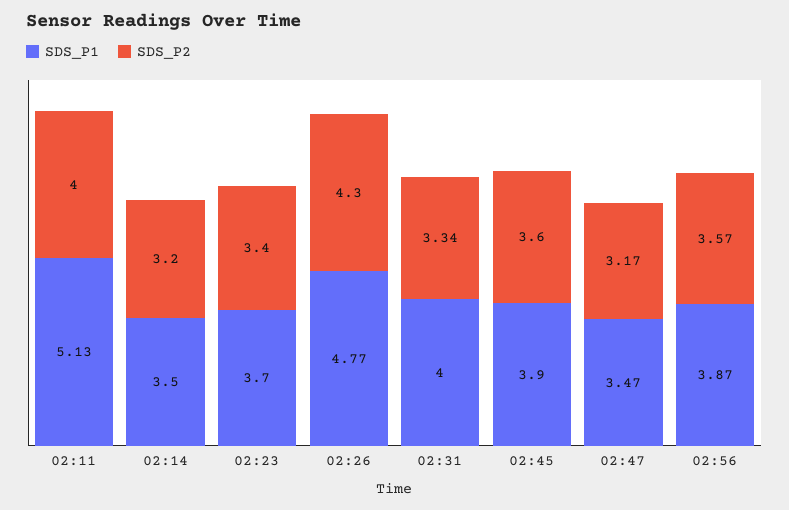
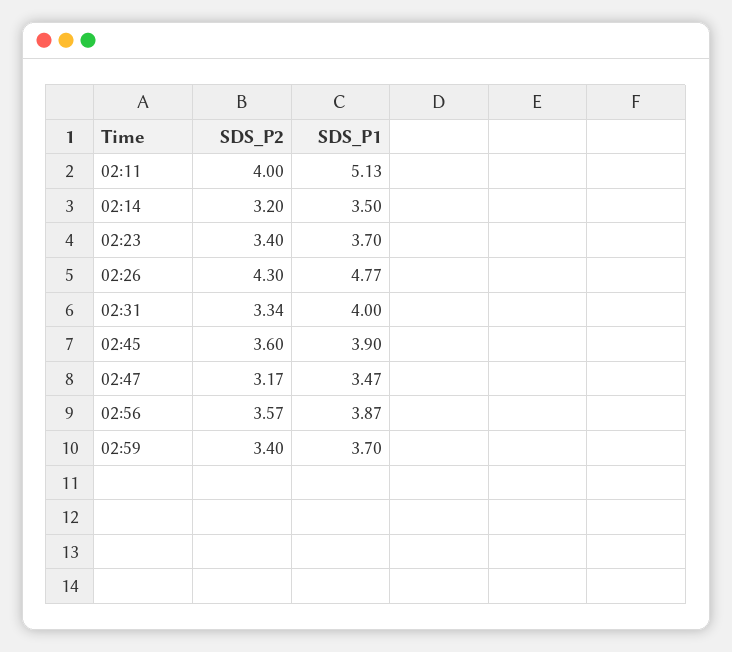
SDS_P2, 02:59: none -> 3.4
SDS_P1, 02:59: none -> 3.7

